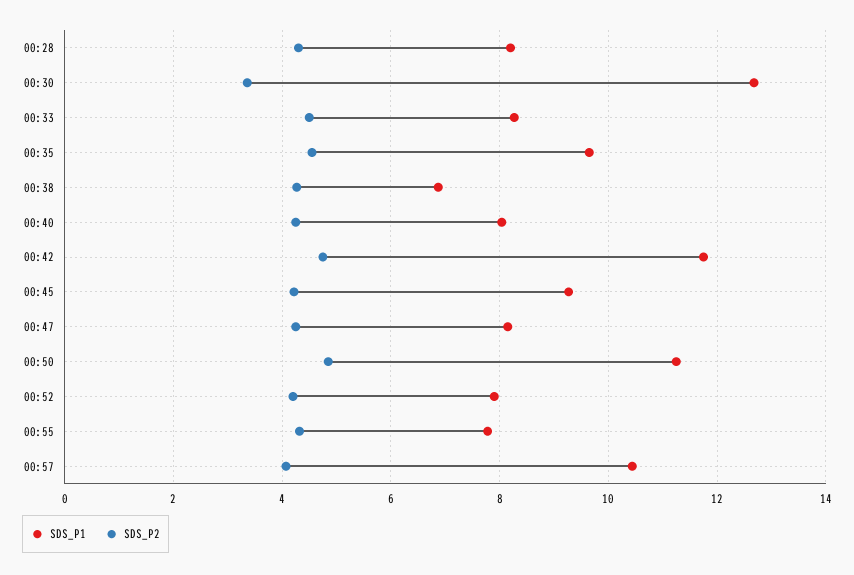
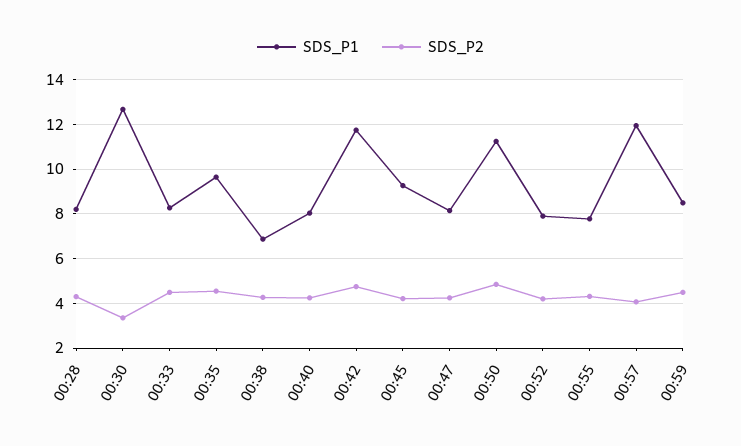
SDS_P1, 00:57: 10.4 -> 12
SDS_P1, 00:59: none -> 8.5
SDS_P2, 00:59: none -> 4.5

